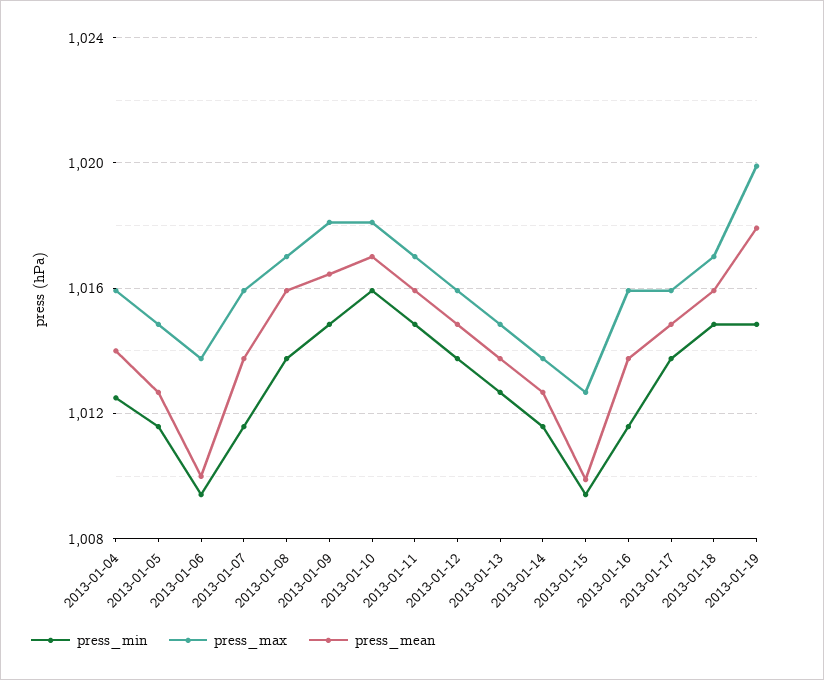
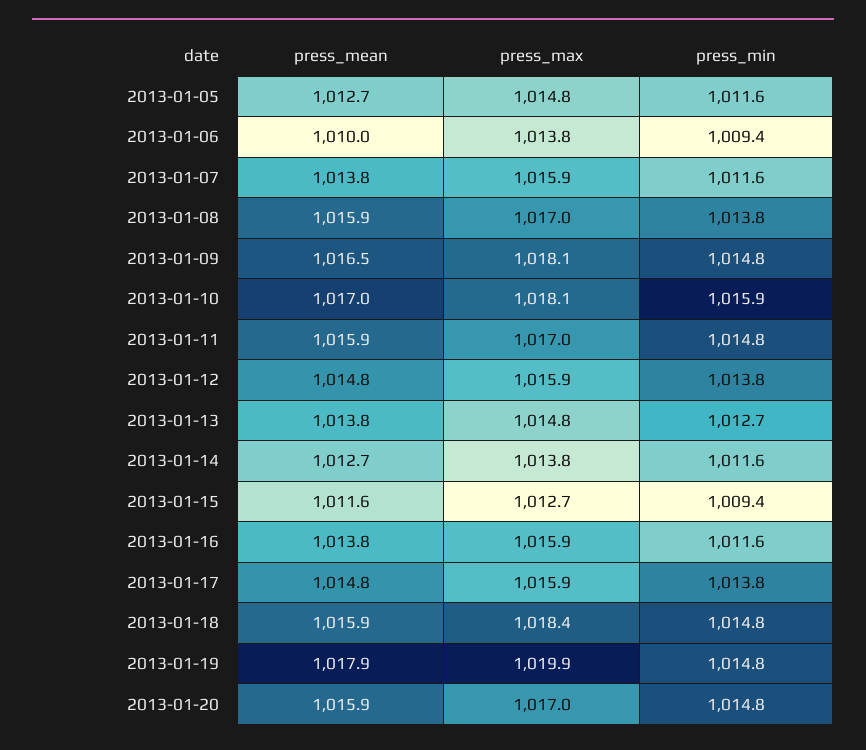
press_min, 2013-01-04: 1012.5 -> none
press_max, 2013-01-04: 1016 -> none
press_mean, 2013-01-04: 1014 -> none
press_mean, 2013-01-15: 1010 -> 1011.6
press_max, 2013-01-18: 1017 -> 1018.4
press_mean, 2013-01-20: none -> 1015.9
press_max, 2013-01-20: none -> 1017
press_min, 2013-01-20: none -> 1014.8

